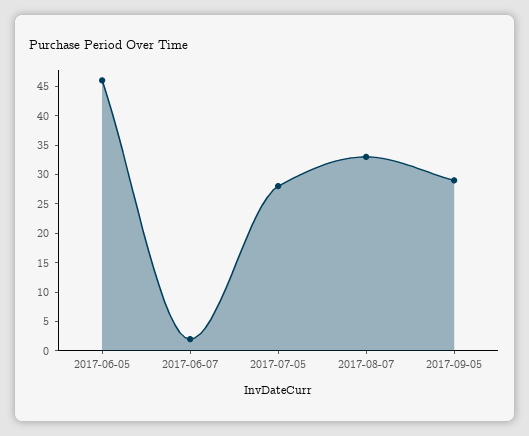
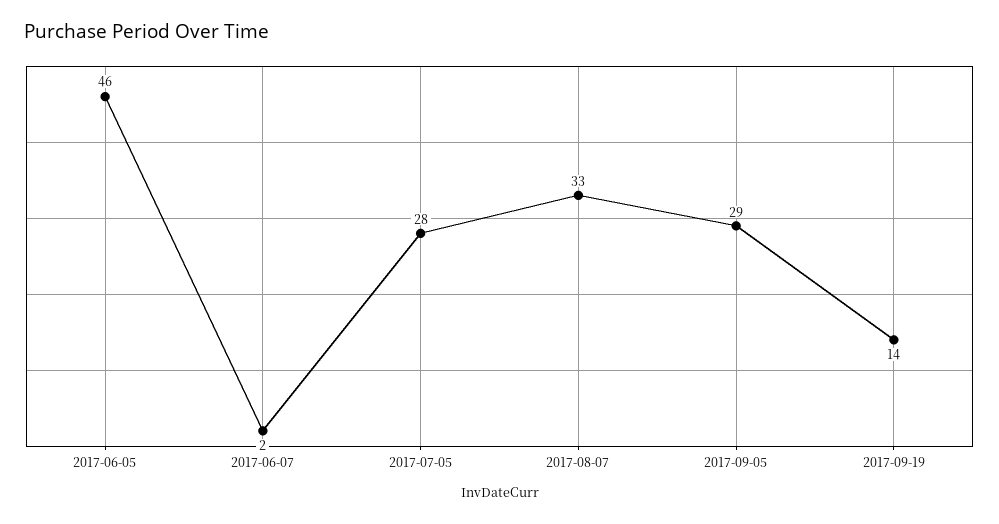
2017-09-19: none -> 14

